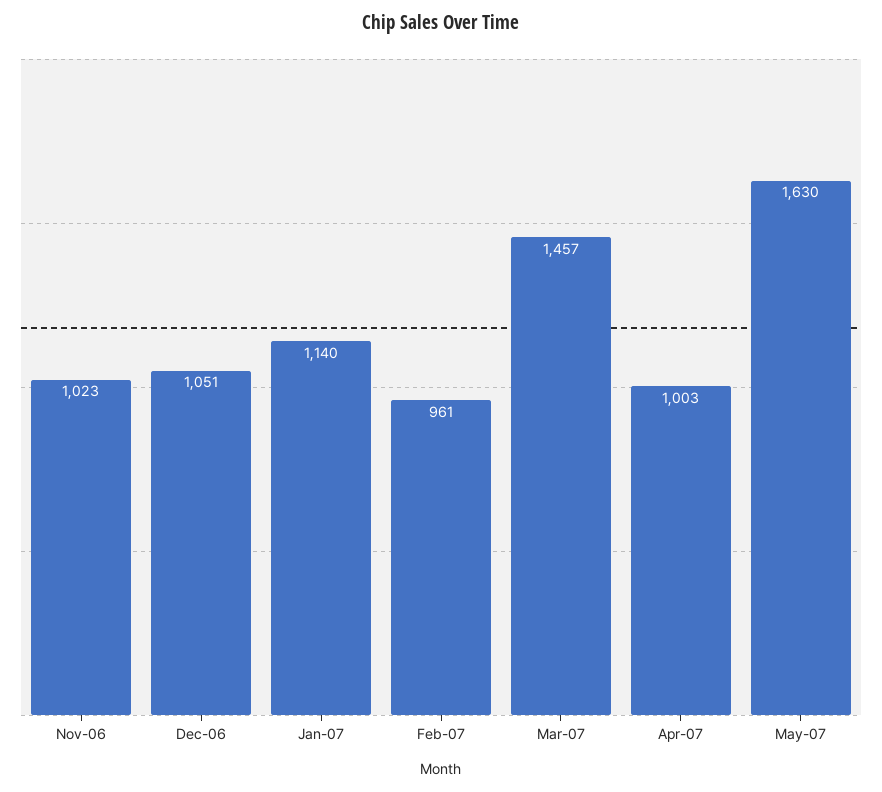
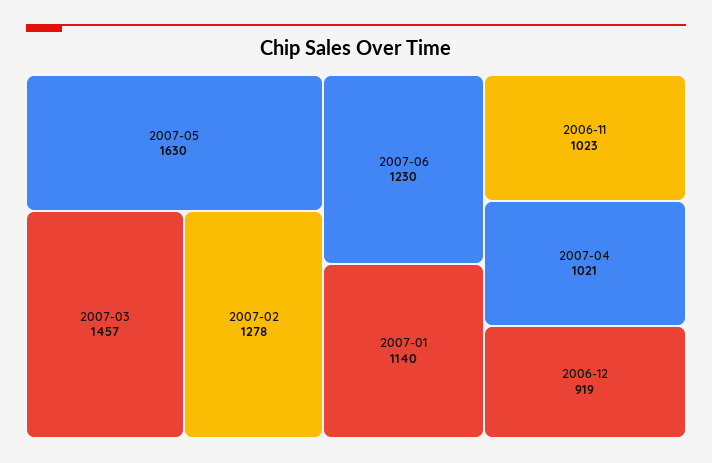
Dec-06: 1051 -> 919
Feb-07: 961 -> 1278
Apr-07: 1003 -> 1021
2007-06: none -> 1230

